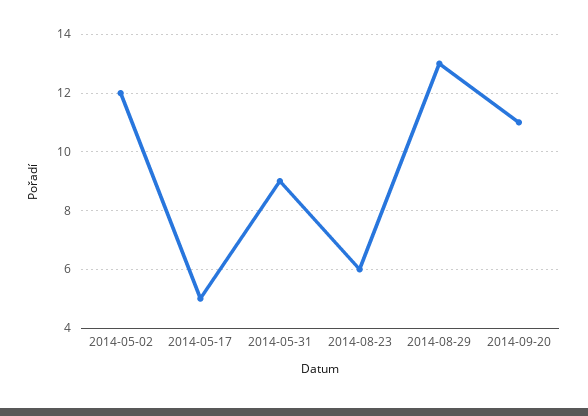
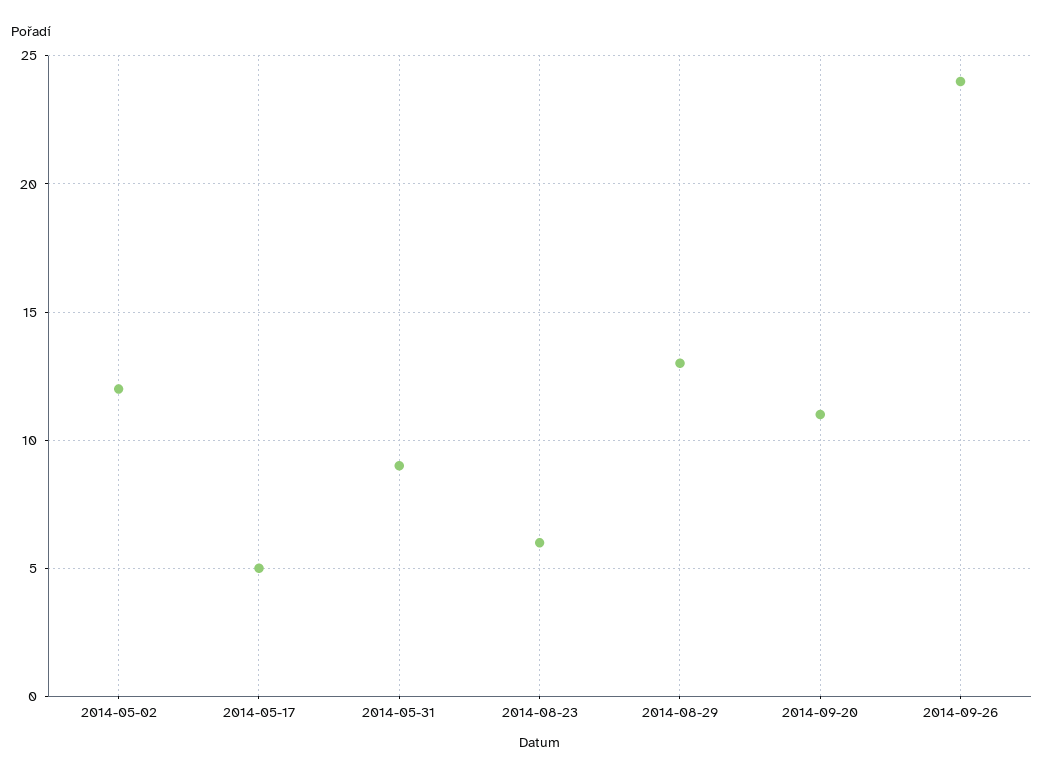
2014-09-26: none -> 24

